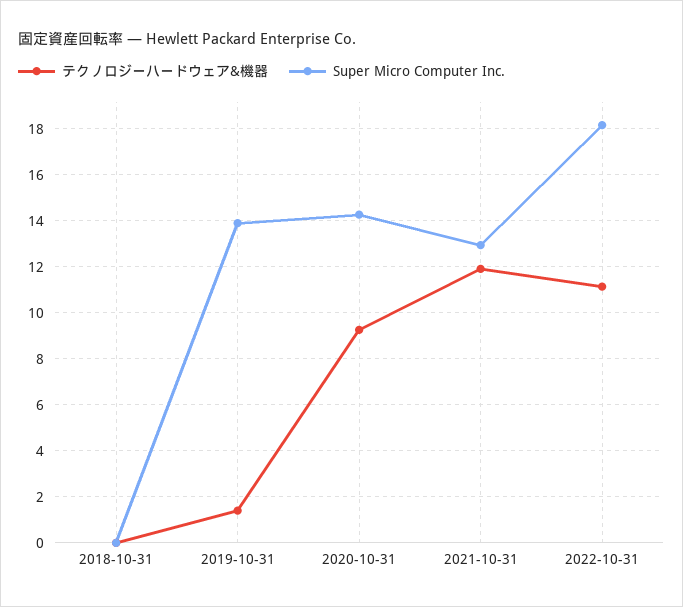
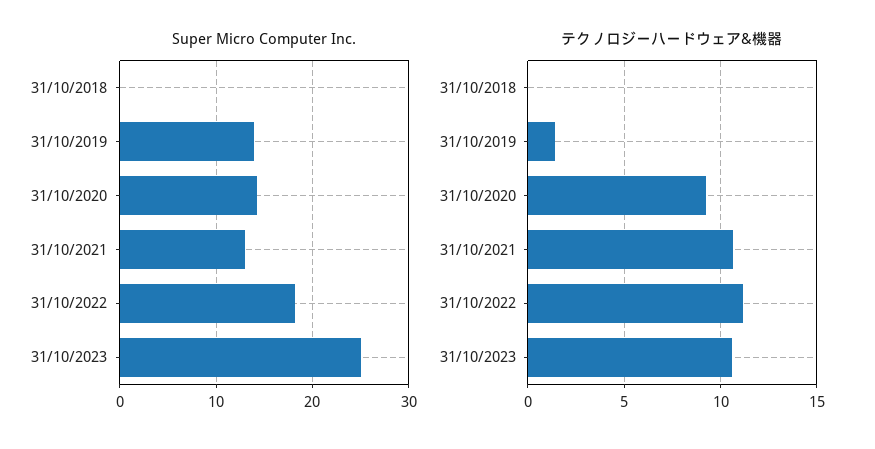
テクノロジーハードウェア&機器, 2021-10-31: 12 -> 10.5
Super Micro Computer Inc., 31/10/2023: none -> 25
テクノロジーハードウェア&機器, 31/10/2023: none -> 10.5

